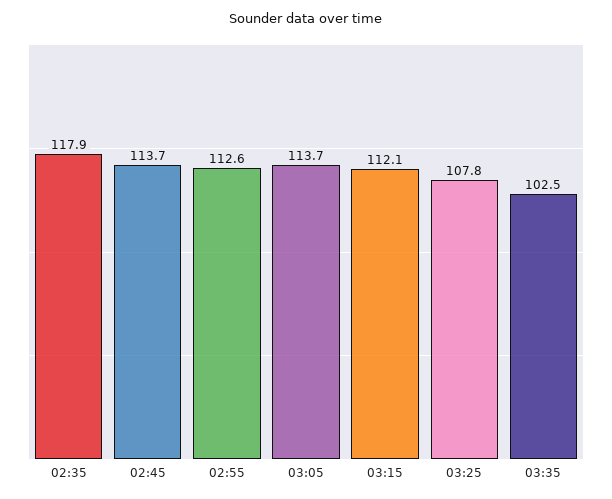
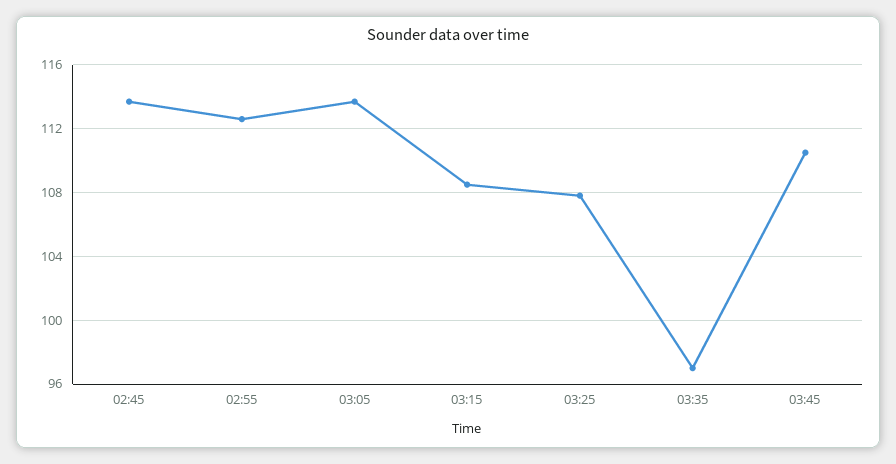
02:35: 117.9 -> none
03:15: 112.1 -> 108.5
03:35: 102.5 -> 97
03:45: none -> 110.5

